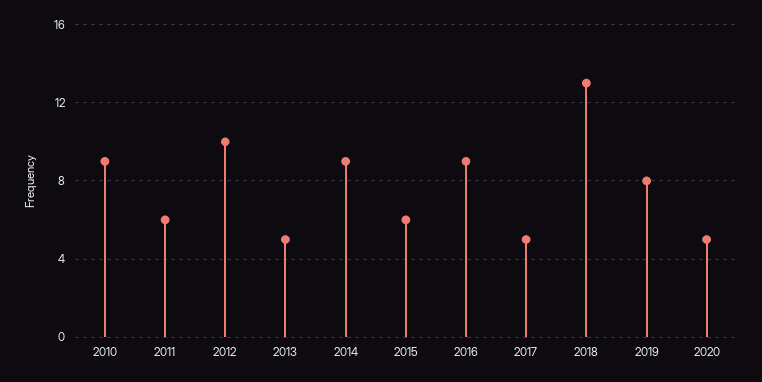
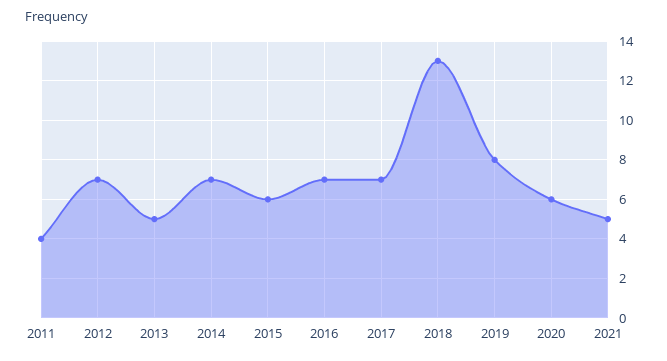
2010: 9 -> none
2011: 6 -> 4
2012: 10 -> 7
2014: 9 -> 7
2016: 9 -> 7
2017: 5 -> 7
2020: 5 -> 6
2021: none -> 5

